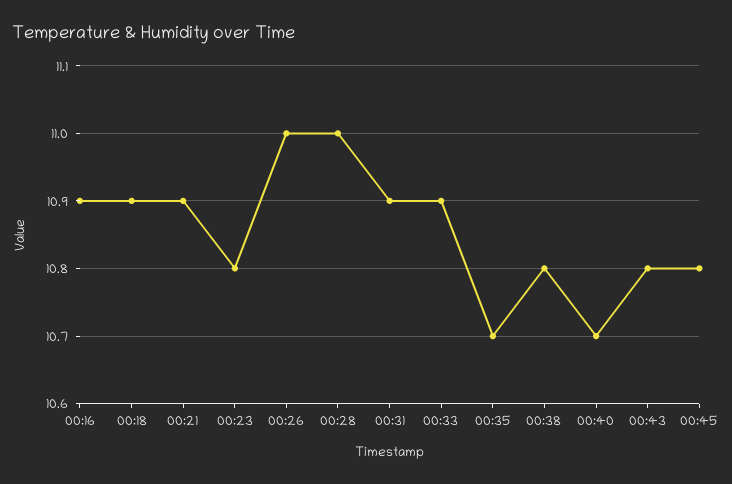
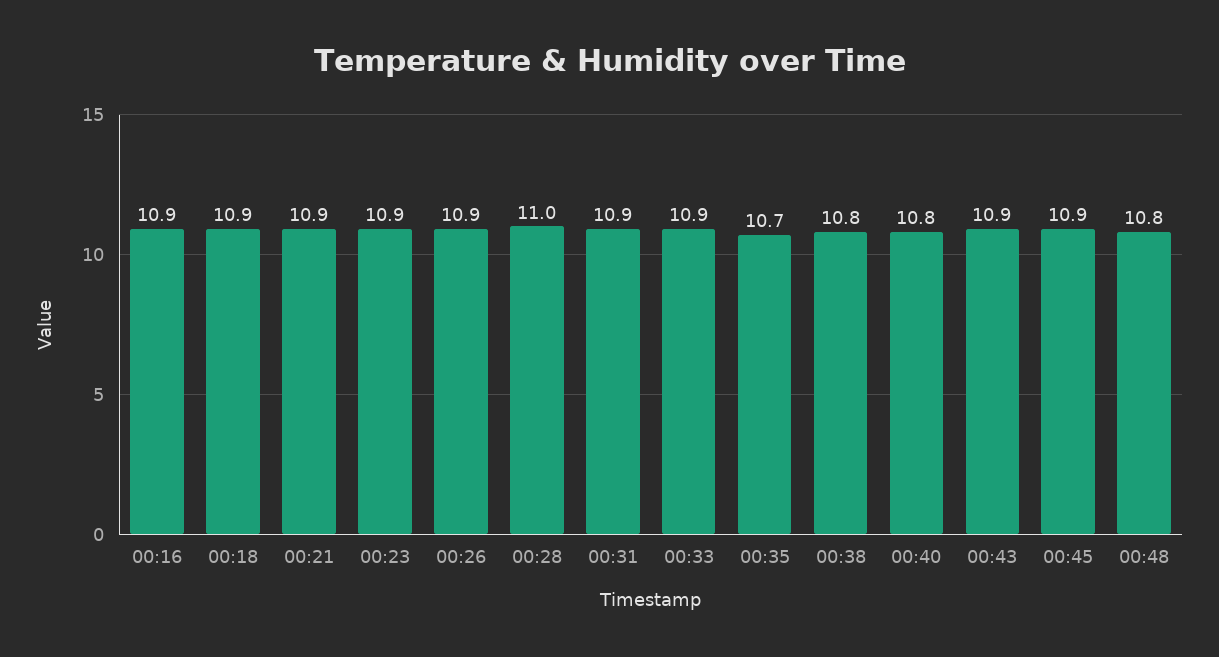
00:23: 10.8 -> 10.9
00:26: 11 -> 10.9
00:40: 10.7 -> 10.8
00:43: 10.8 -> 10.9
00:45: 10.8 -> 10.9
00:48: none -> 10.8

